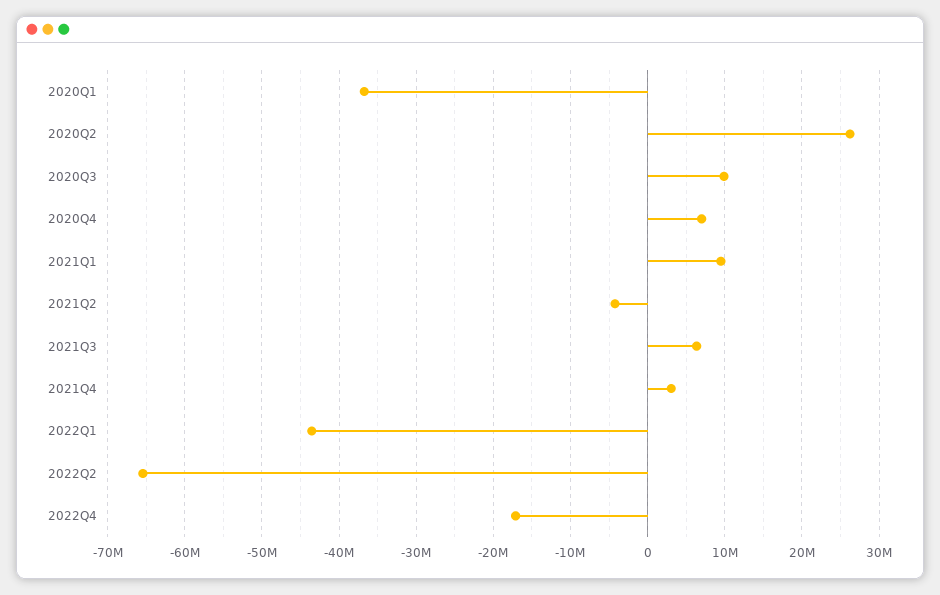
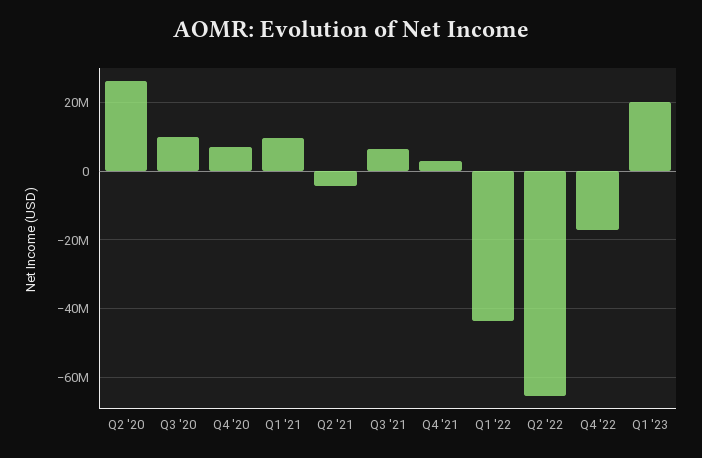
2020Q1: -37000000 -> none
Q1 '23: none -> 20000000

